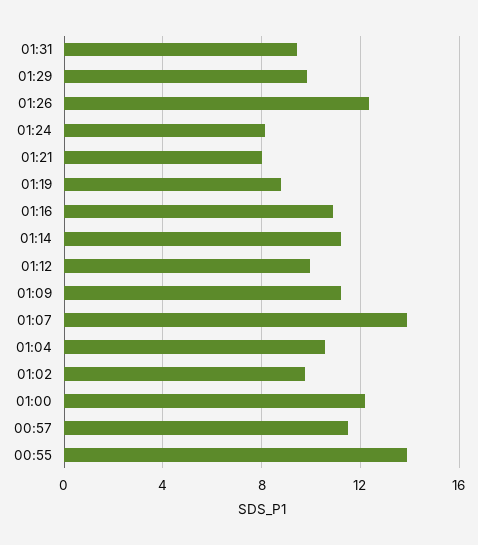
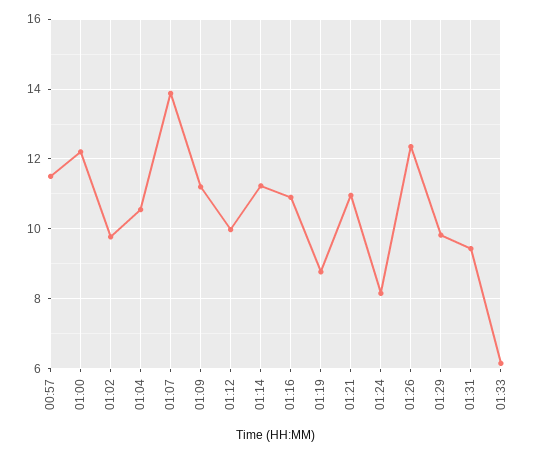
01:21: 8 -> 11
00:55: 14 -> none
01:33: none -> 6.2

